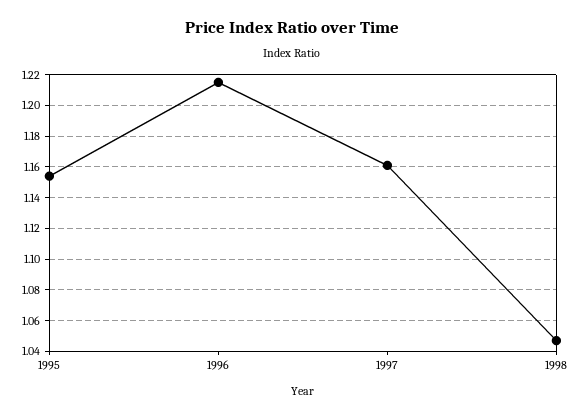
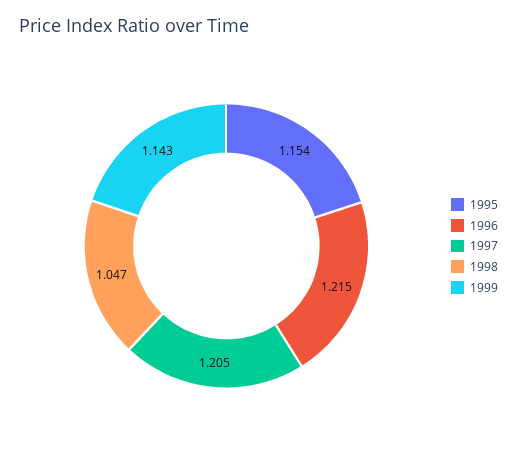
1997: 1.16 -> 1.205
1999: none -> 1.143

